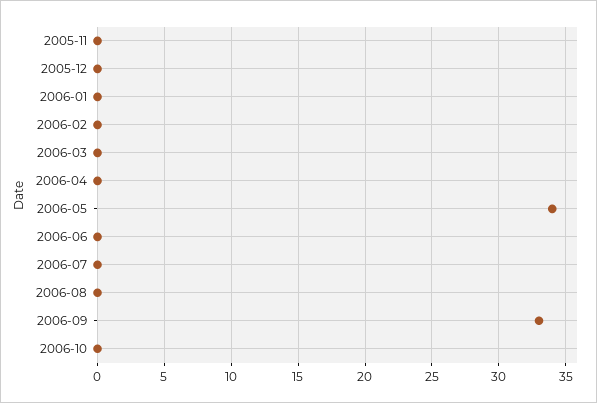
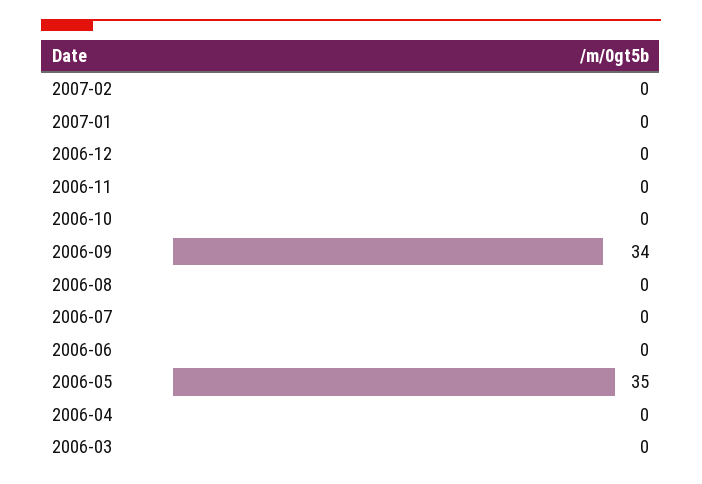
2005-11: 0 -> none
2005-12: 0 -> none
2006-01: 0 -> none
2006-02: 0 -> none
2006-05: 34 -> 35
2006-09: 33 -> 34
2007-02: none -> 0
2007-01: none -> 0
2006-12: none -> 0
2006-11: none -> 0

